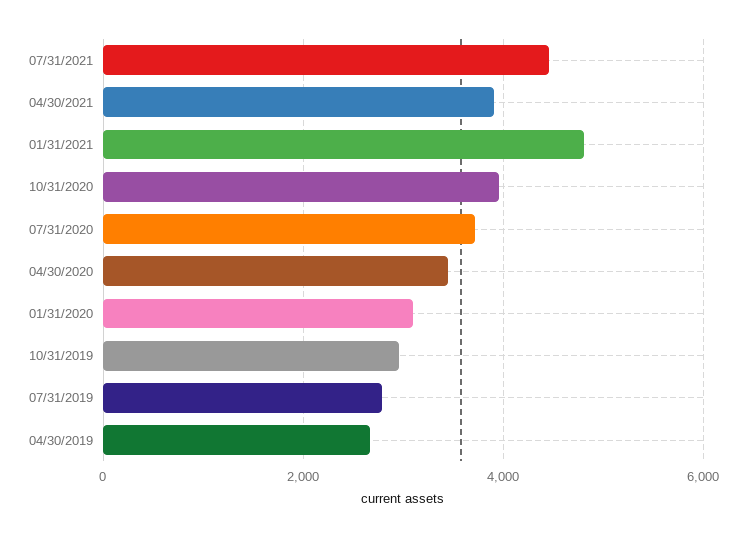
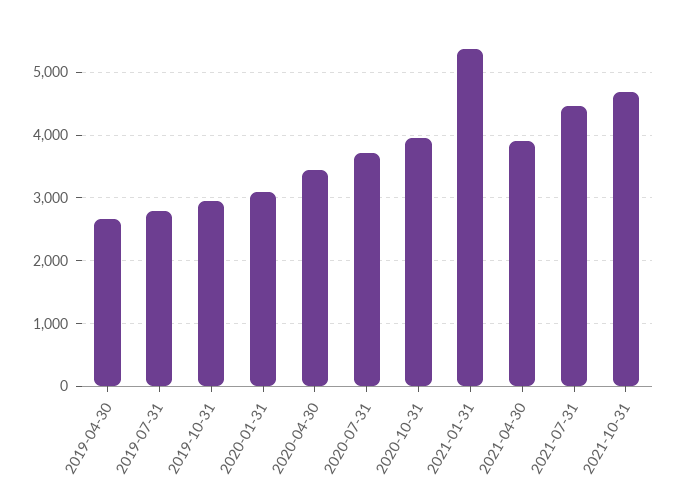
01/31/2021: 4800 -> 5400
2021-10-31: none -> 4700

